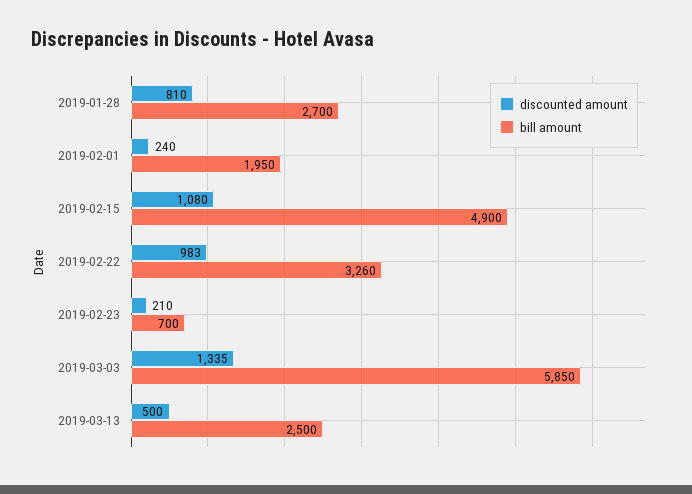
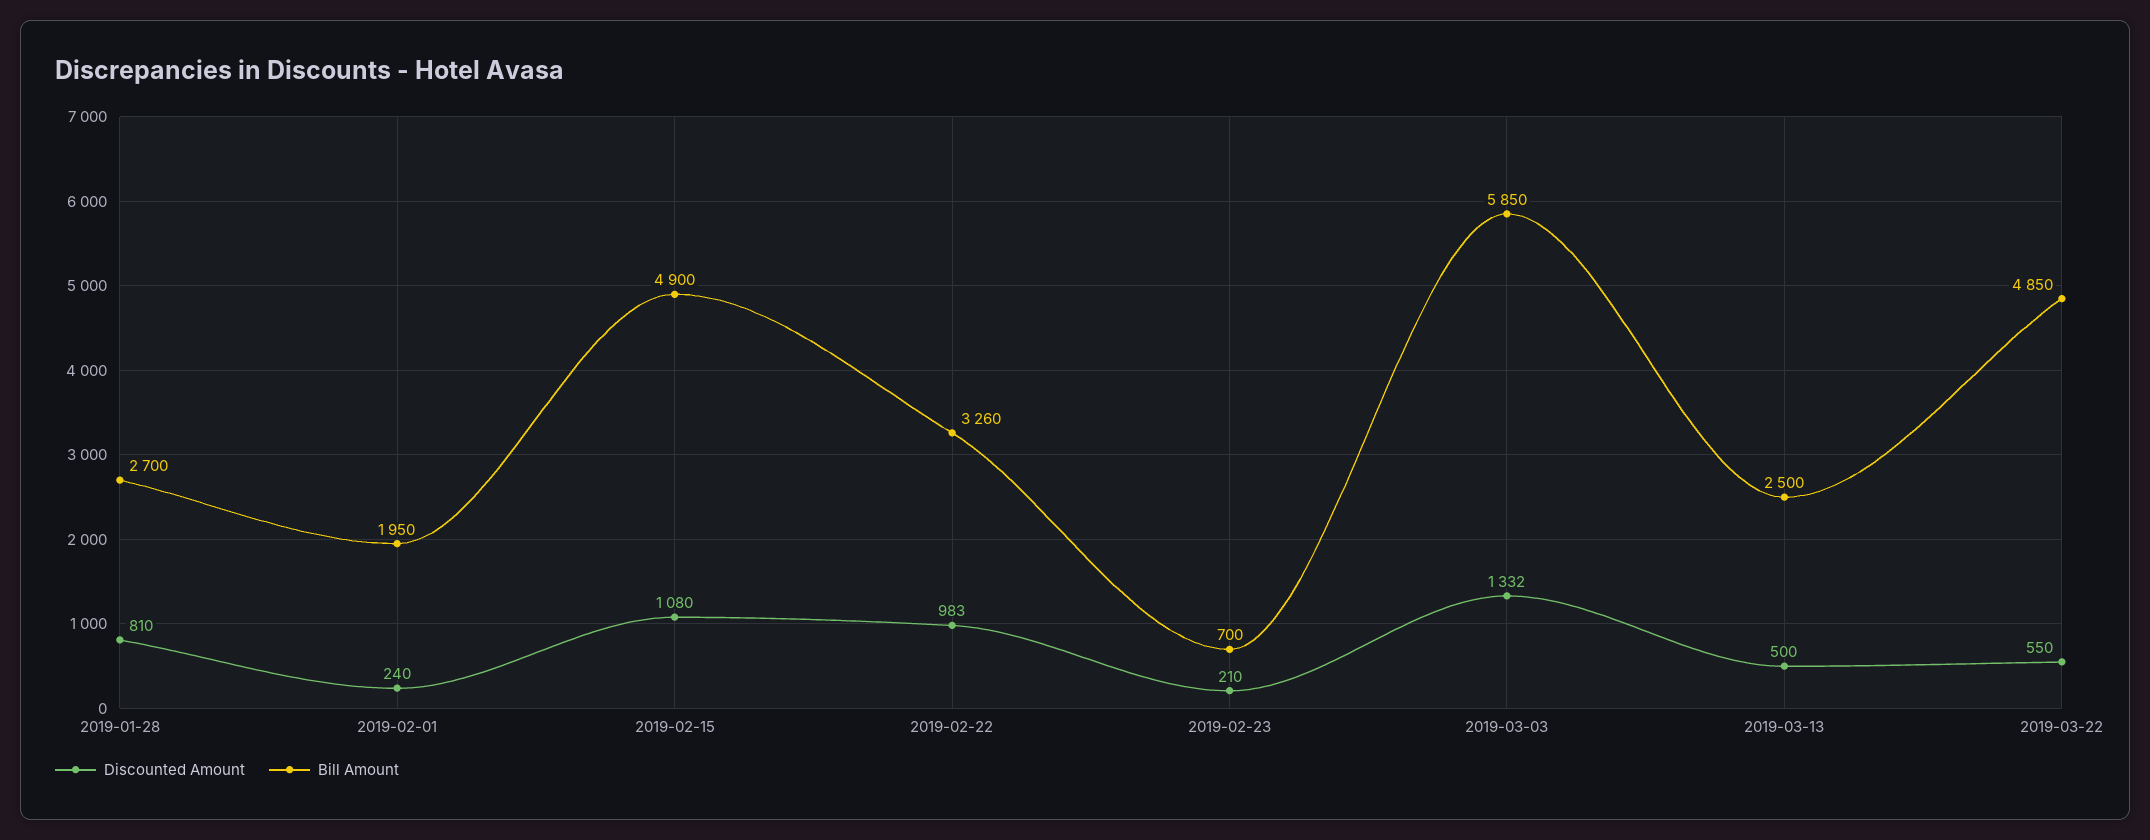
discounted amount, 2019-03-03: 1335 -> 1332
discounted amount, 2019-03-22: none -> 550
bill amount, 2019-03-22: none -> 4850

